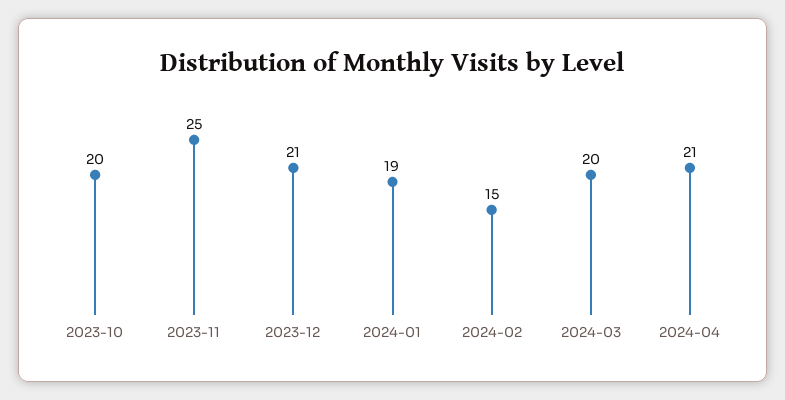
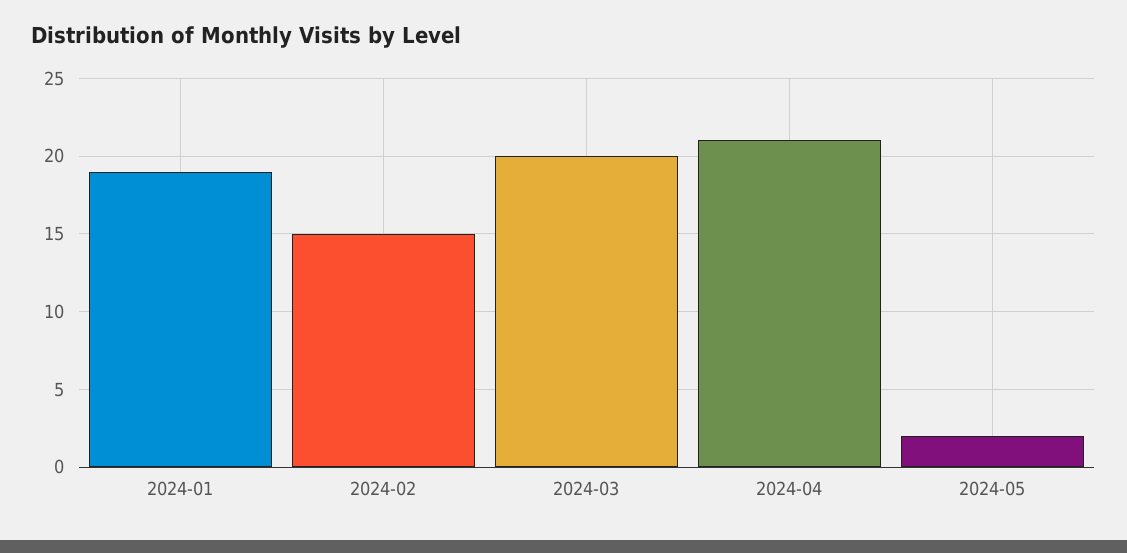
2023-10: 20 -> none
2023-11: 25 -> none
2023-12: 21 -> none
2024-05: none -> 2

